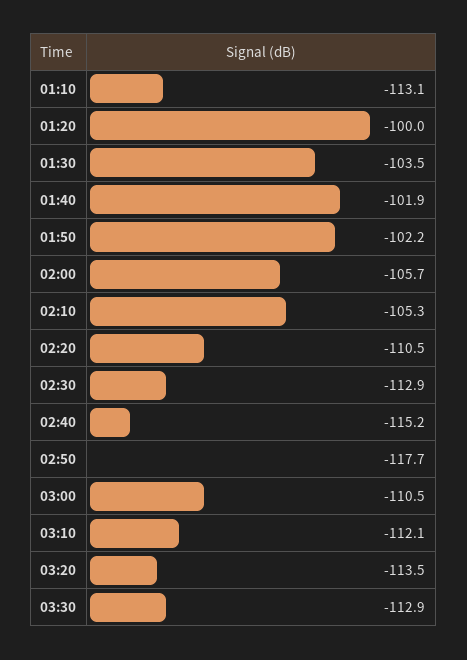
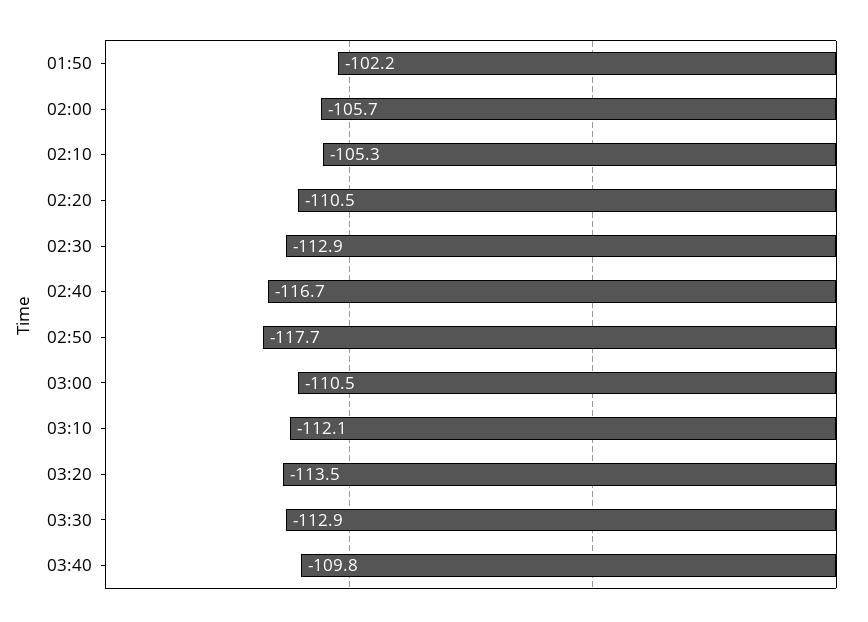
01:10: -113.1 -> none
01:20: -100 -> none
01:30: -103.5 -> none
01:40: -101.9 -> none
02:40: -115.2 -> -116.7
03:40: none -> -109.8

